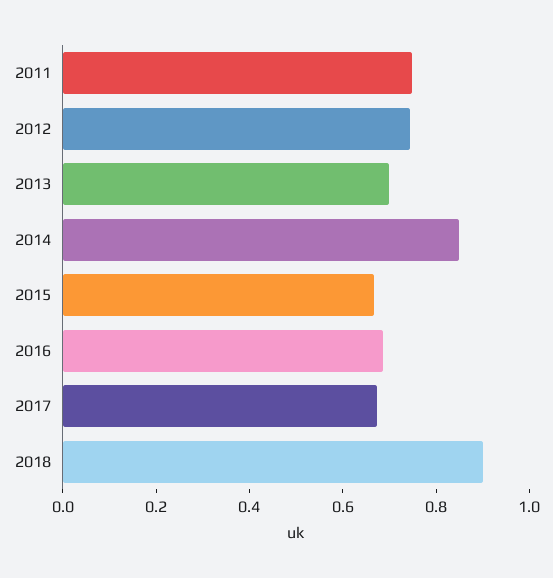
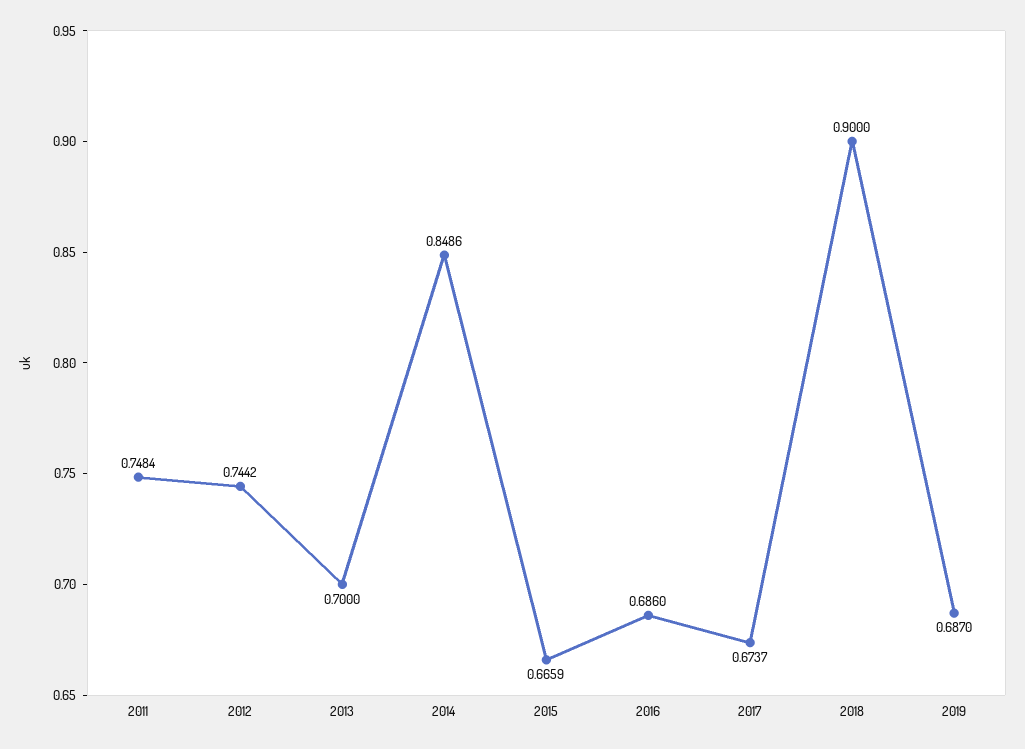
2019: none -> 0.687

